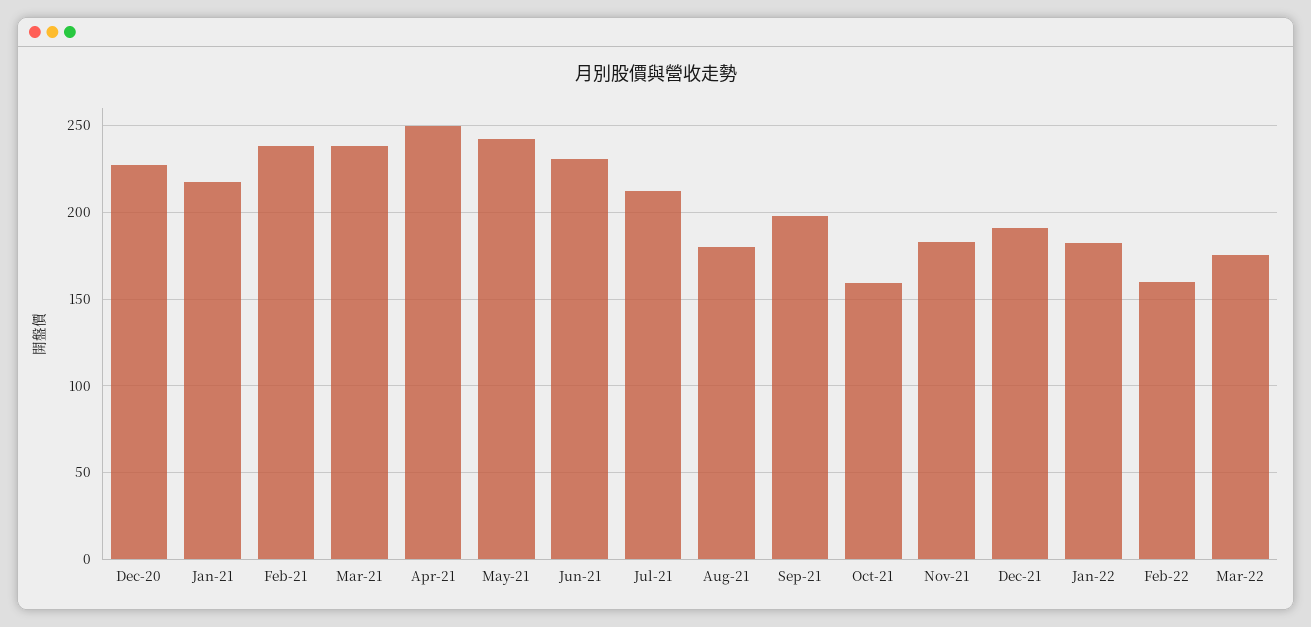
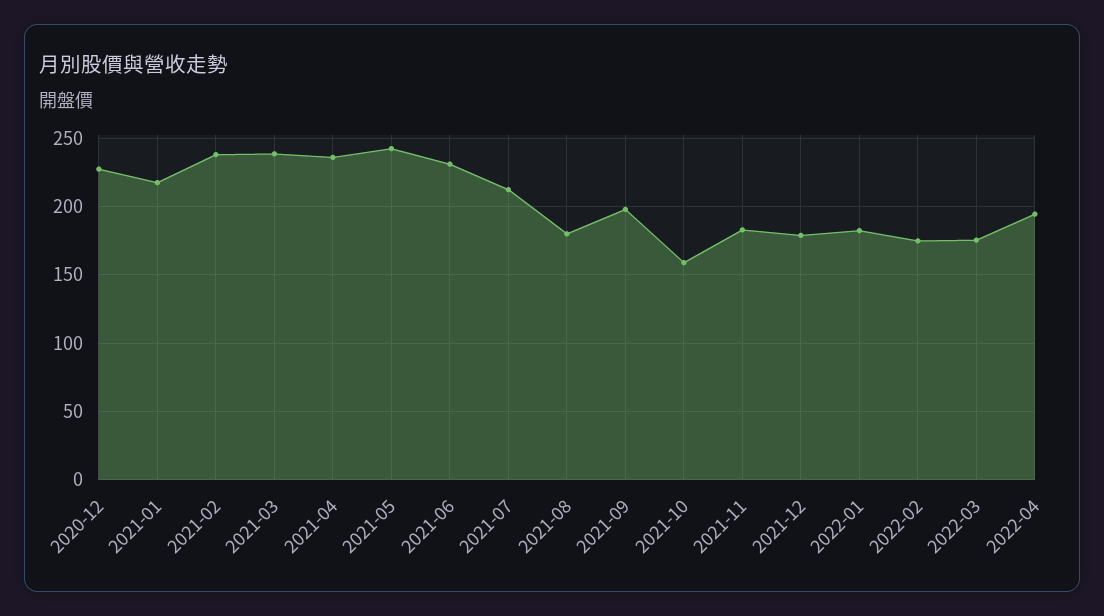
Apr-21: 250 -> 235
Dec-21: 190 -> 180
Feb-22: 160 -> 175
2022-04: none -> 195

